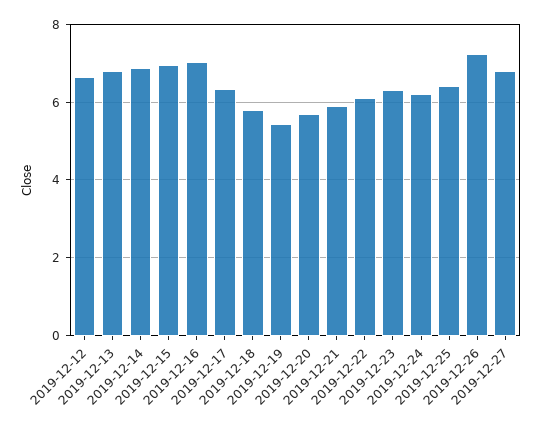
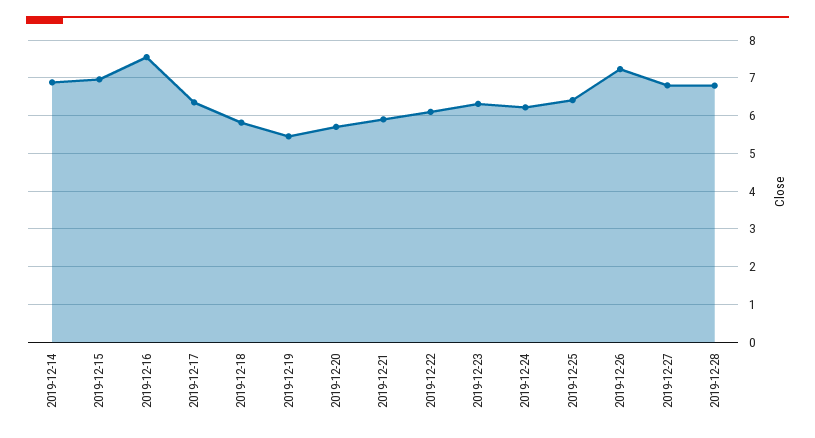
2019-12-12: 6.6 -> none
2019-12-13: 6.8 -> none
2019-12-16: 7 -> 7.6
2019-12-28: none -> 6.8

